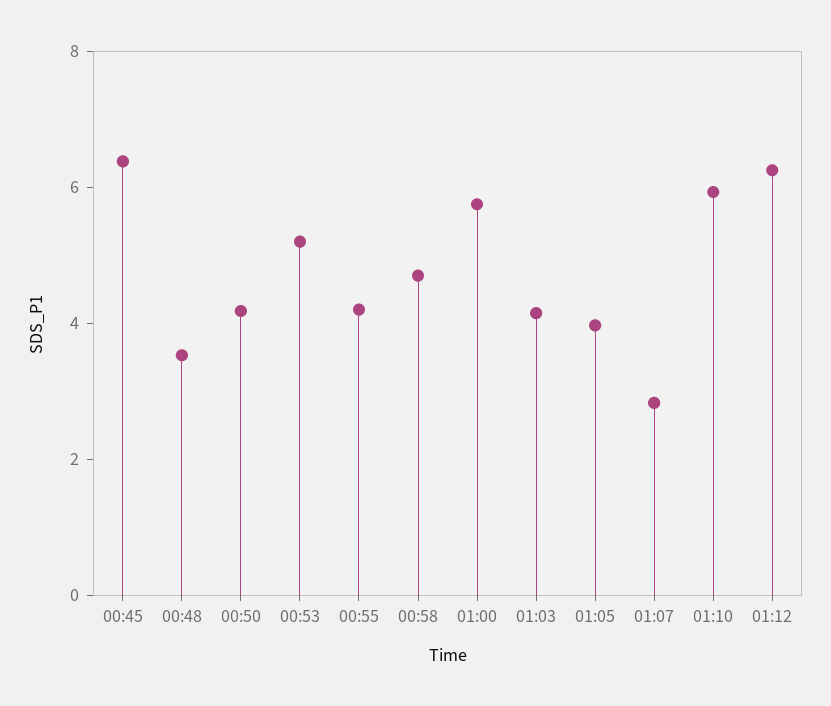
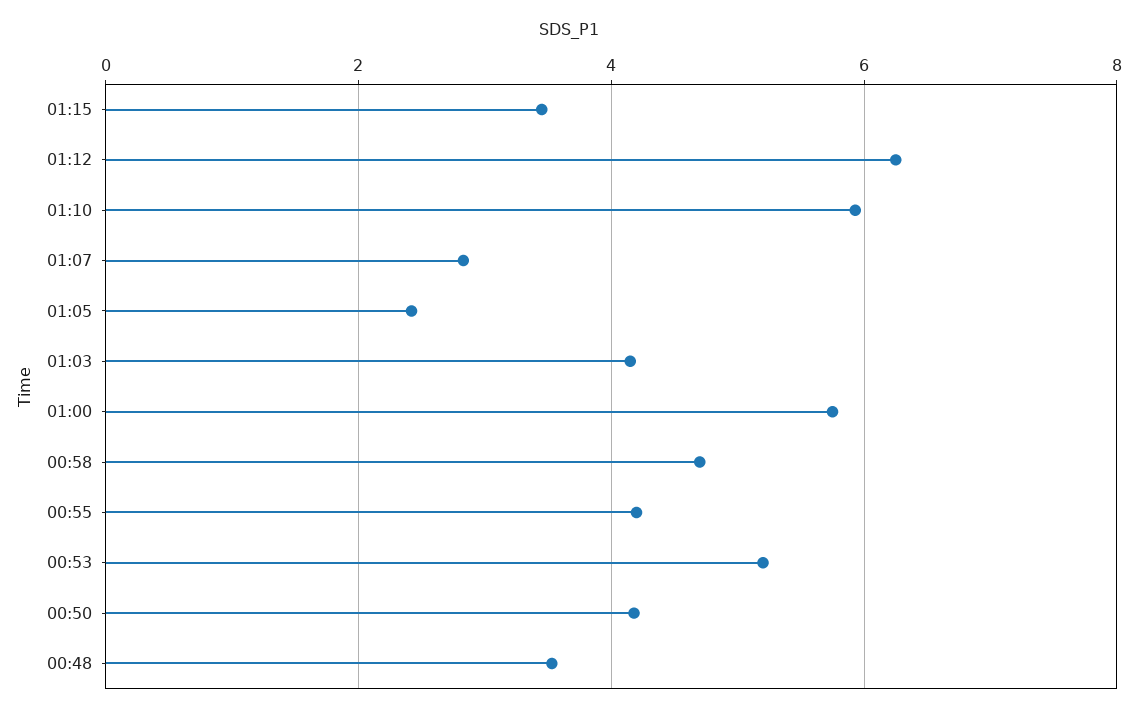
00:45: 6.5 -> none
01:05: 4 -> 2.4
01:15: none -> 3.4

